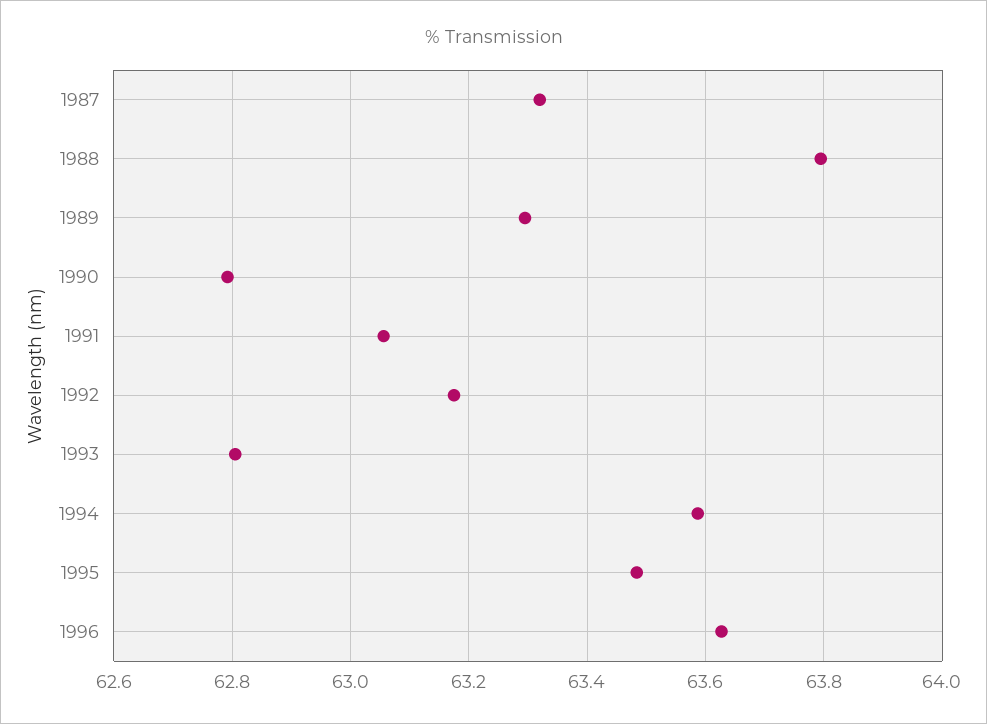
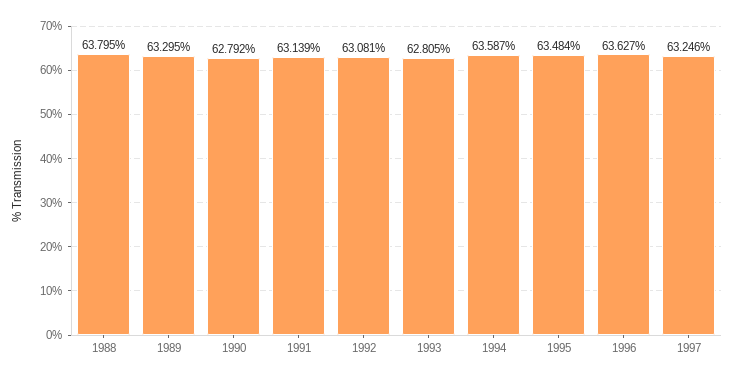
1987: 63.32 -> none
1991: 63.06 -> 63.139
1992: 63.18 -> 63.081
1997: none -> 63.246

